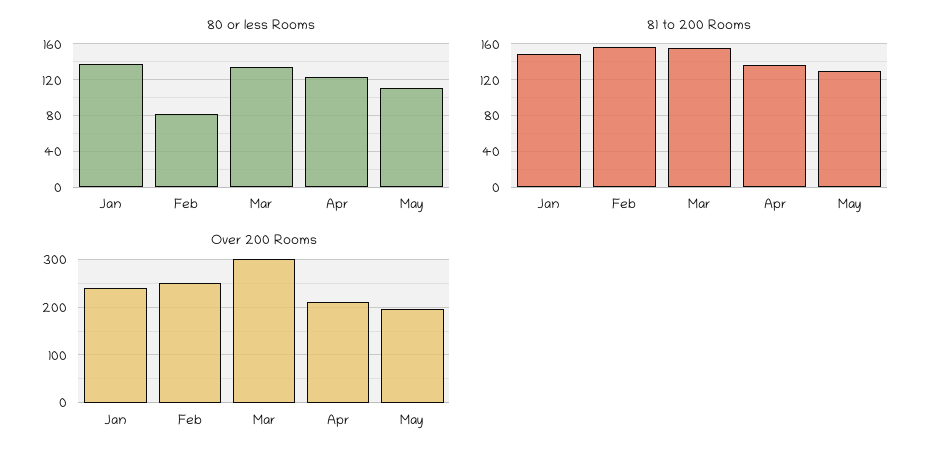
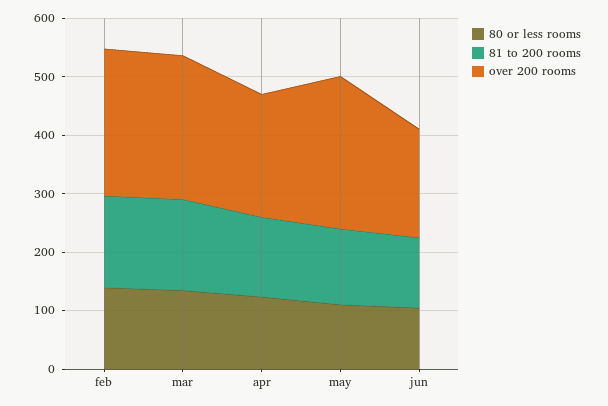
80 or less Rooms, Jan: 140 -> none
80 or less Rooms, Feb: 80 -> 140
81 to 200 Rooms, Jan: 150 -> none
Over 200 Rooms, Jan: 240 -> none
Over 200 Rooms, Mar: 300 -> 240
Over 200 Rooms, May: 200 -> 260
80 or less Rooms, jun: none -> 100
81 to 200 Rooms, jun: none -> 120
Over 200 Rooms, jun: none -> 180

